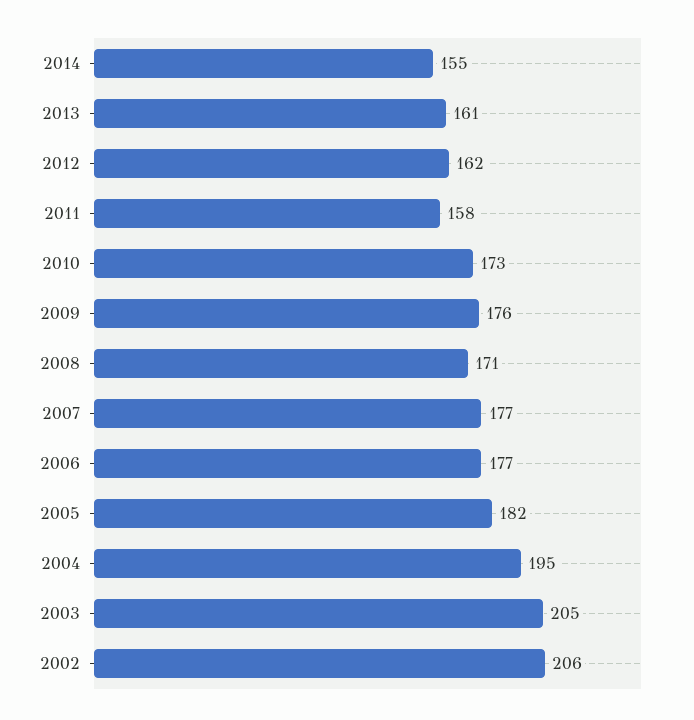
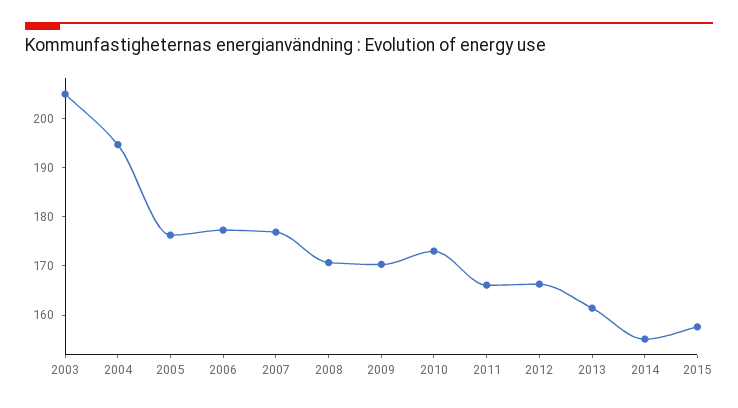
2012: 162 -> 166
2011: 158 -> 166
2009: 176 -> 170
2005: 182 -> 176
2002: 206 -> none
2015: none -> 158

